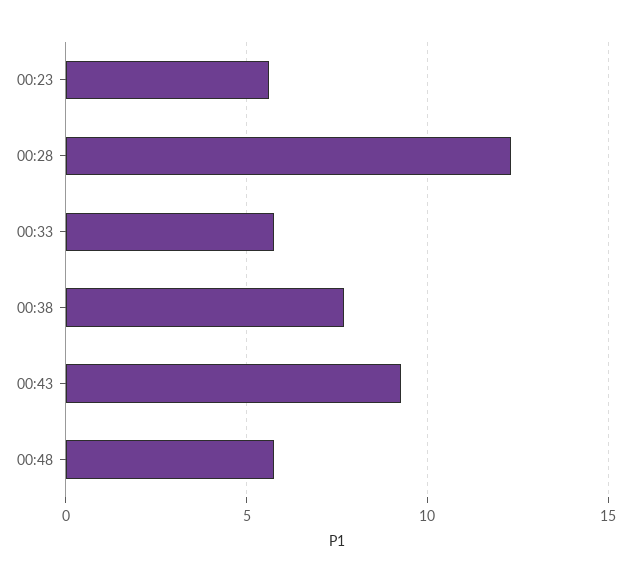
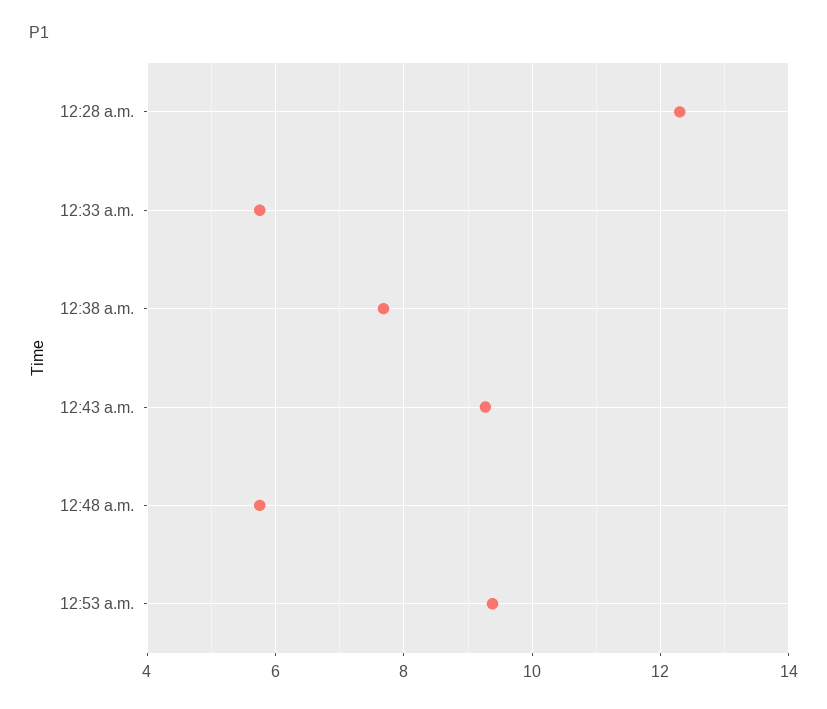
00:23: 5.5 -> none
12:53 a.m.: none -> 9.4

